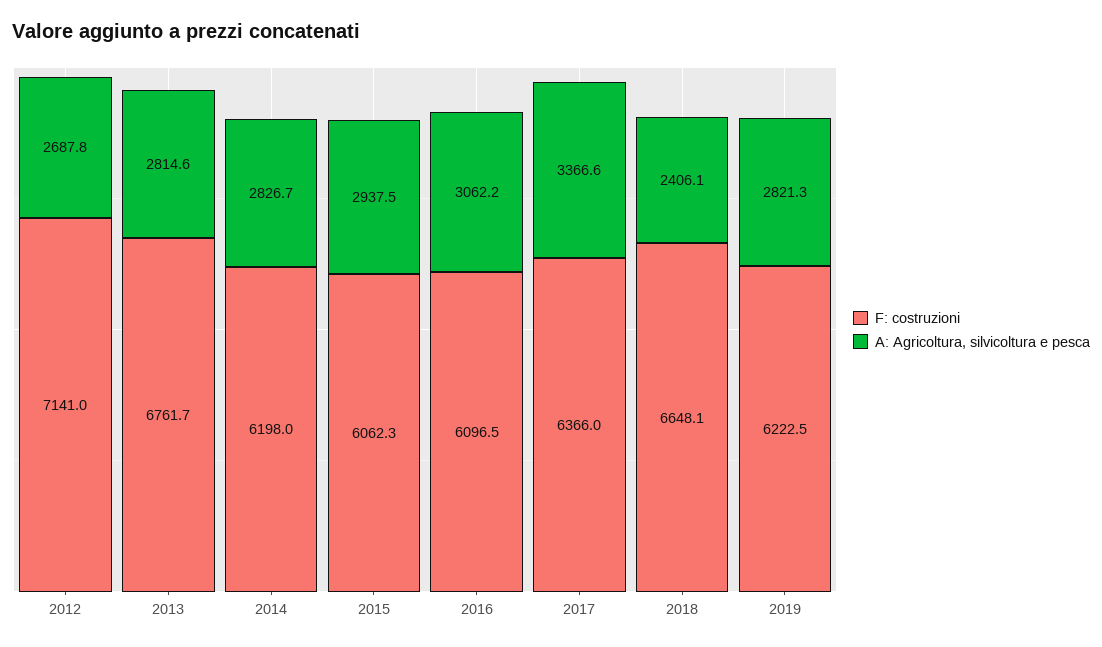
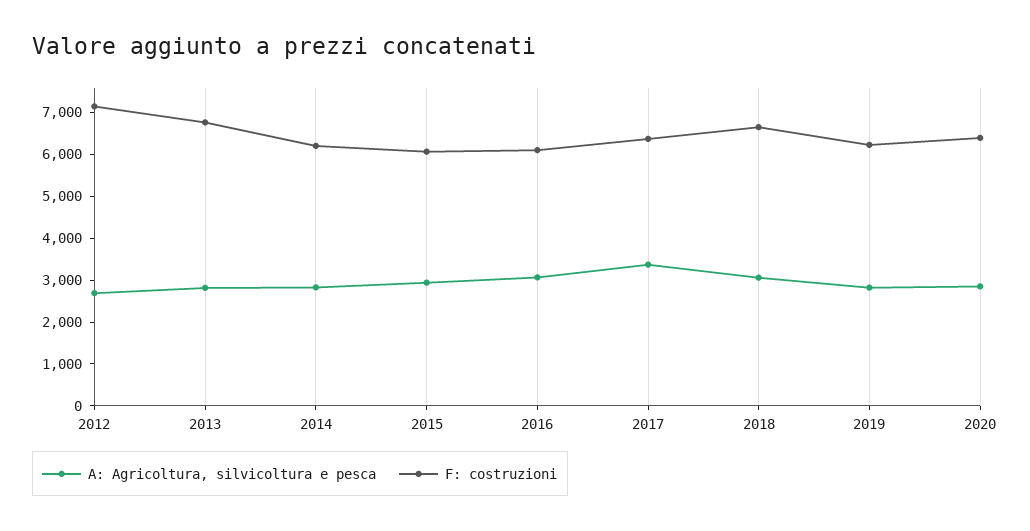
A: Agricoltura, silvicoltura e pesca, 2018: 2406.1 -> 3000
A: Agricoltura, silvicoltura e pesca, 2020: none -> 2800
F: costruzioni, 2020: none -> 6400

